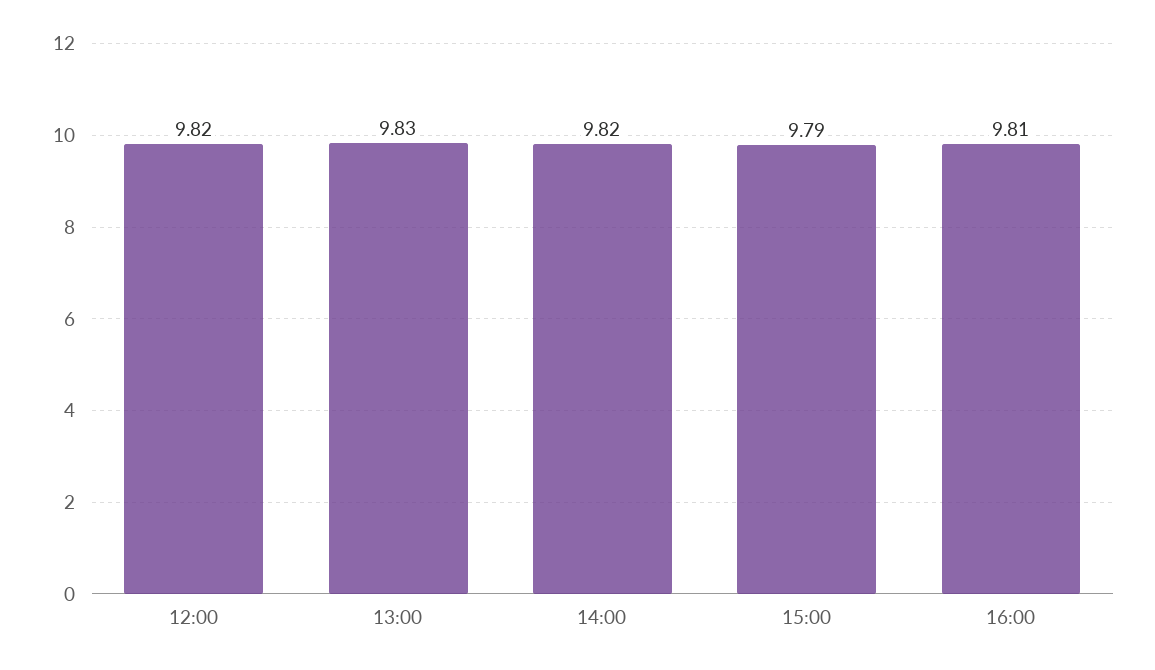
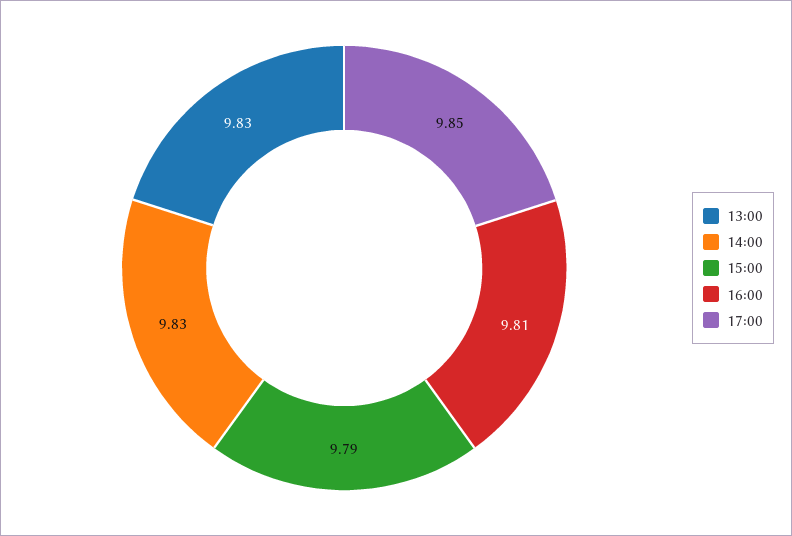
12:00: 9.82 -> none
14:00: 9.82 -> 9.83
17:00: none -> 9.85

